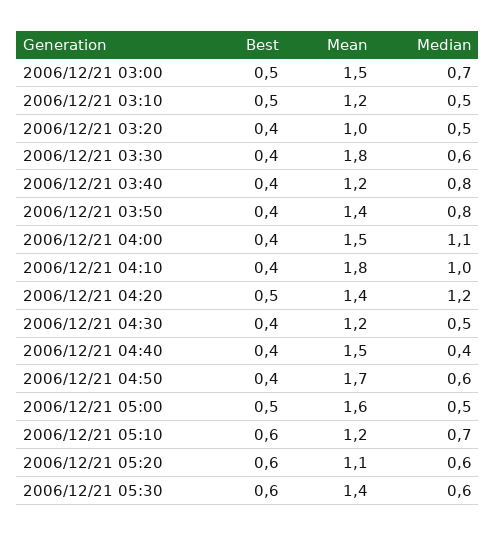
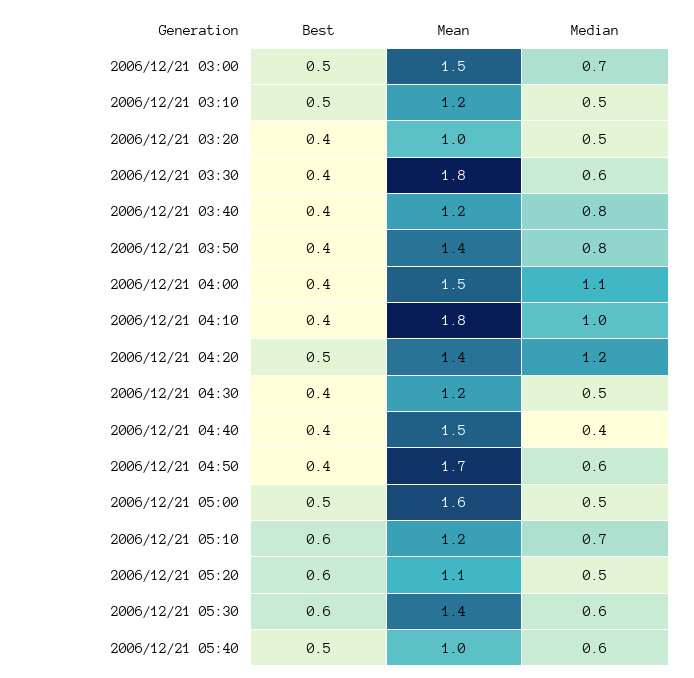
Median, 2006/12/21 05:20: 0.6 -> 0.5
Best, 2006/12/21 05:40: none -> 0.5
Mean, 2006/12/21 05:40: none -> 1
Median, 2006/12/21 05:40: none -> 0.6

